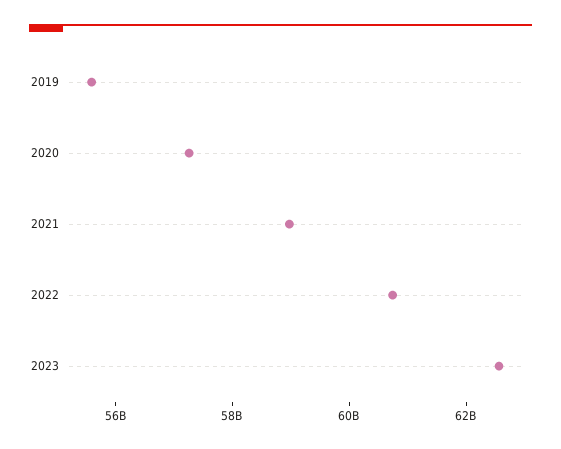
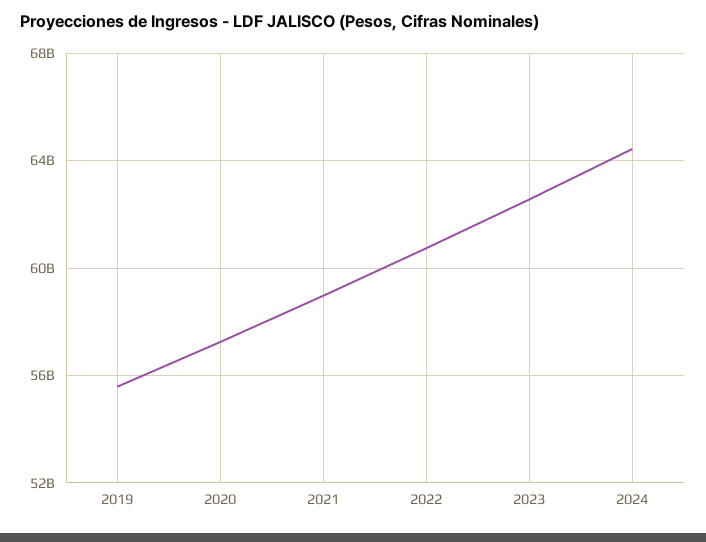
2024: none -> 64500000000

